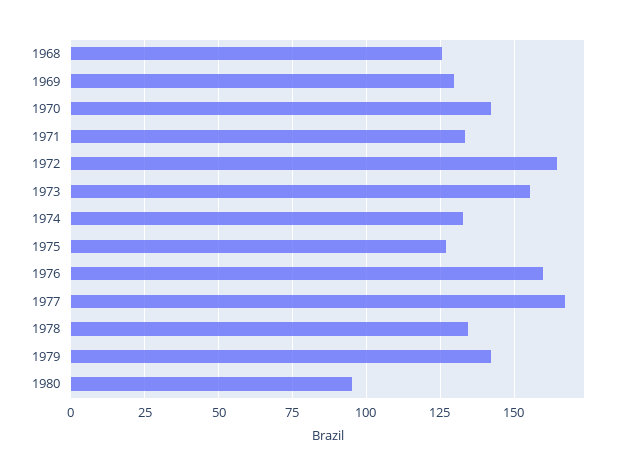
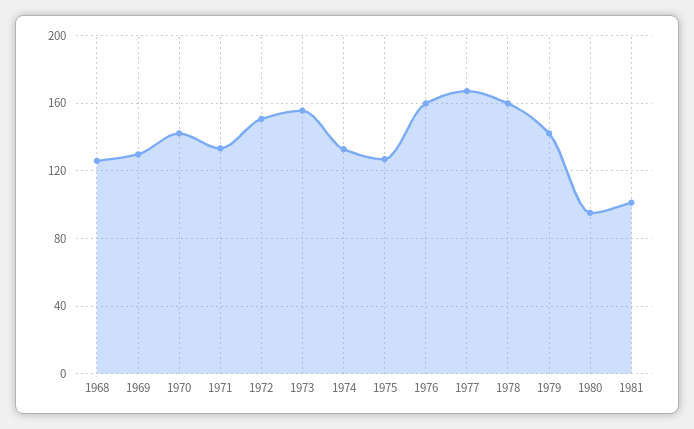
1972: 165 -> 150
1978: 135 -> 160
1981: none -> 100

